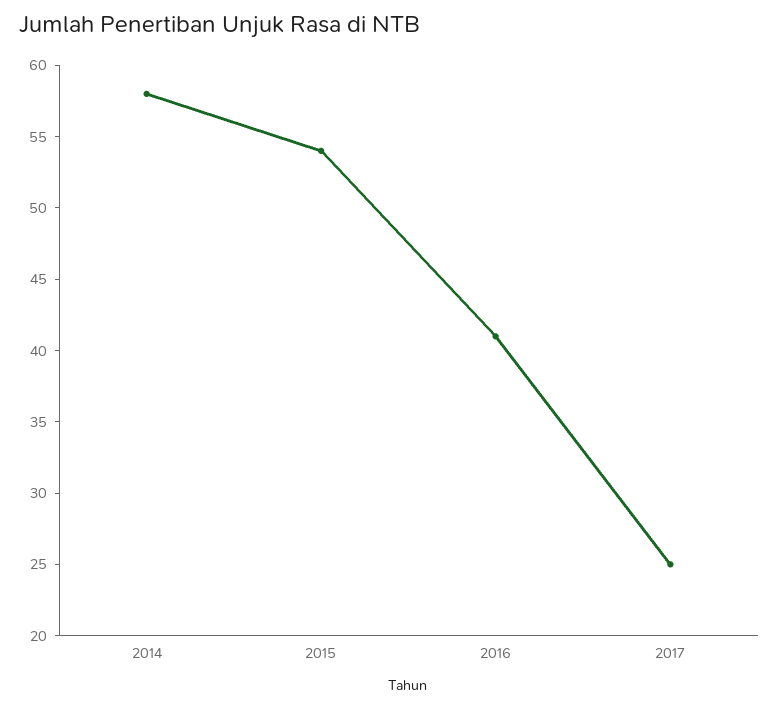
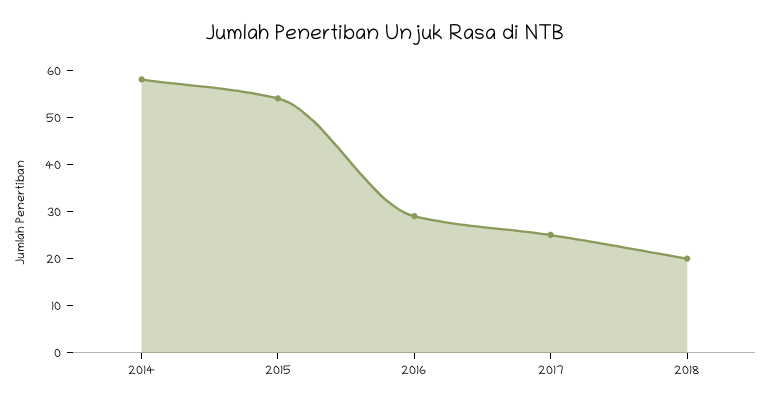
2016: 41 -> 30
2018: none -> 20

